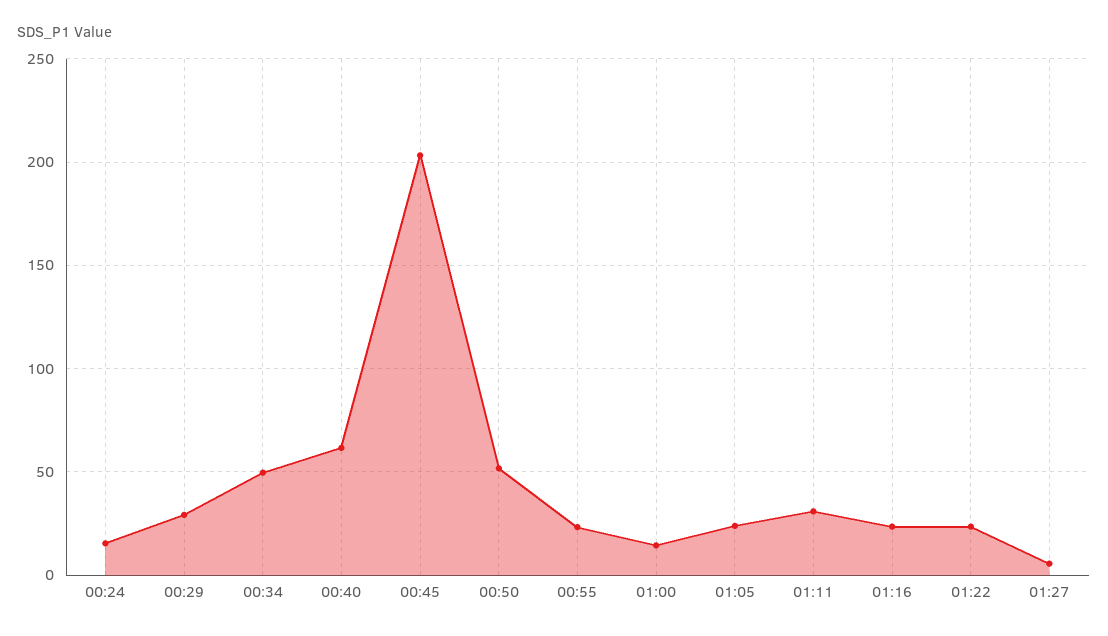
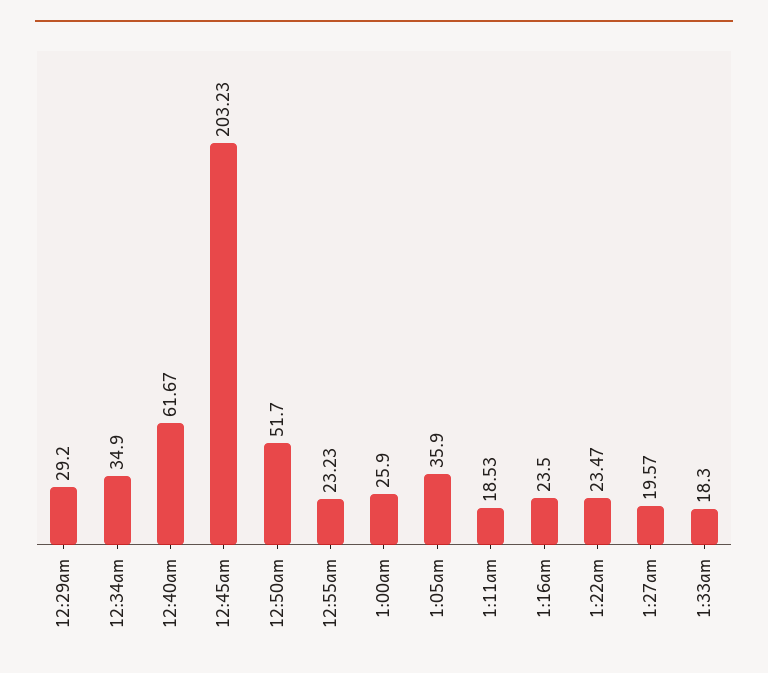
00:24: 15 -> none
00:34: 50 -> 34.9
01:00: 15 -> 25.9
01:05: 25 -> 35.9
01:11: 30 -> 18.53
01:27: 5 -> 19.57
1:33am: none -> 18.3

